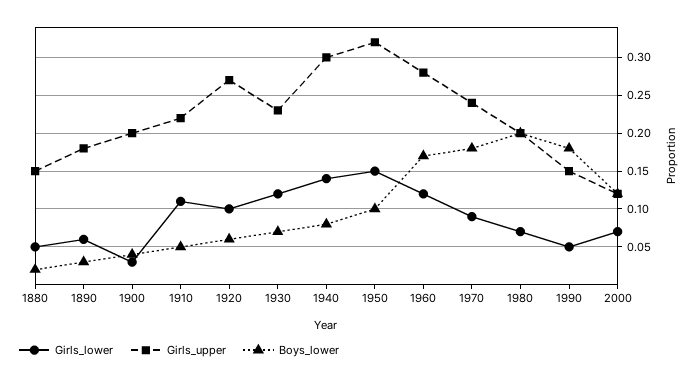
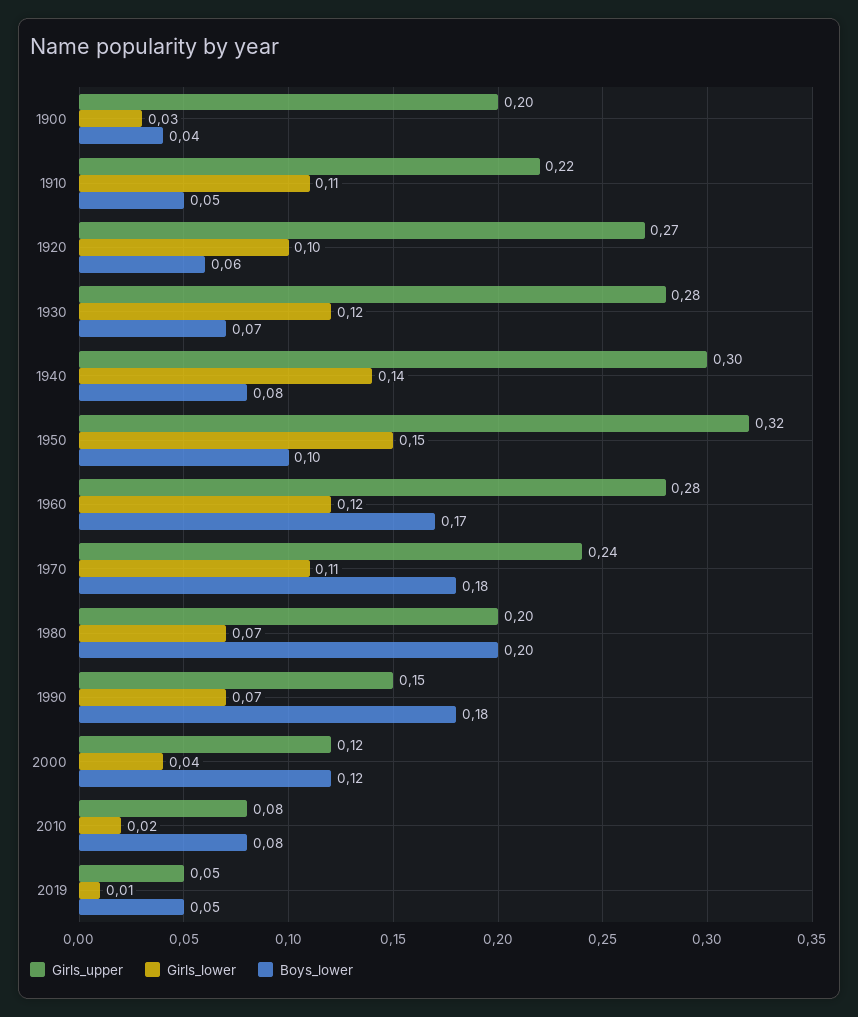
Girls_lower, 1880: 0.05 -> none
Girls_upper, 1880: 0.15 -> none
Boys_lower, 1880: 0.02 -> none
Girls_lower, 1890: 0.06 -> none
Girls_upper, 1890: 0.18 -> none
Boys_lower, 1890: 0.03 -> none
Girls_upper, 1930: 0.23 -> 0.28
Girls_lower, 1970: 0.09 -> 0.11
Girls_lower, 1990: 0.05 -> 0.07
Girls_lower, 2000: 0.07 -> 0.04
Girls_upper, 2010: none -> 0.08
Girls_lower, 2010: none -> 0.02
Boys_lower, 2010: none -> 0.08
Girls_upper, 2019: none -> 0.05
Girls_lower, 2019: none -> 0.01
Boys_lower, 2019: none -> 0.05

